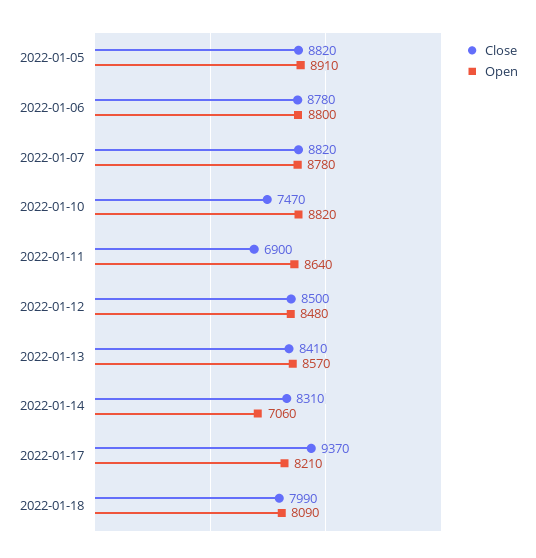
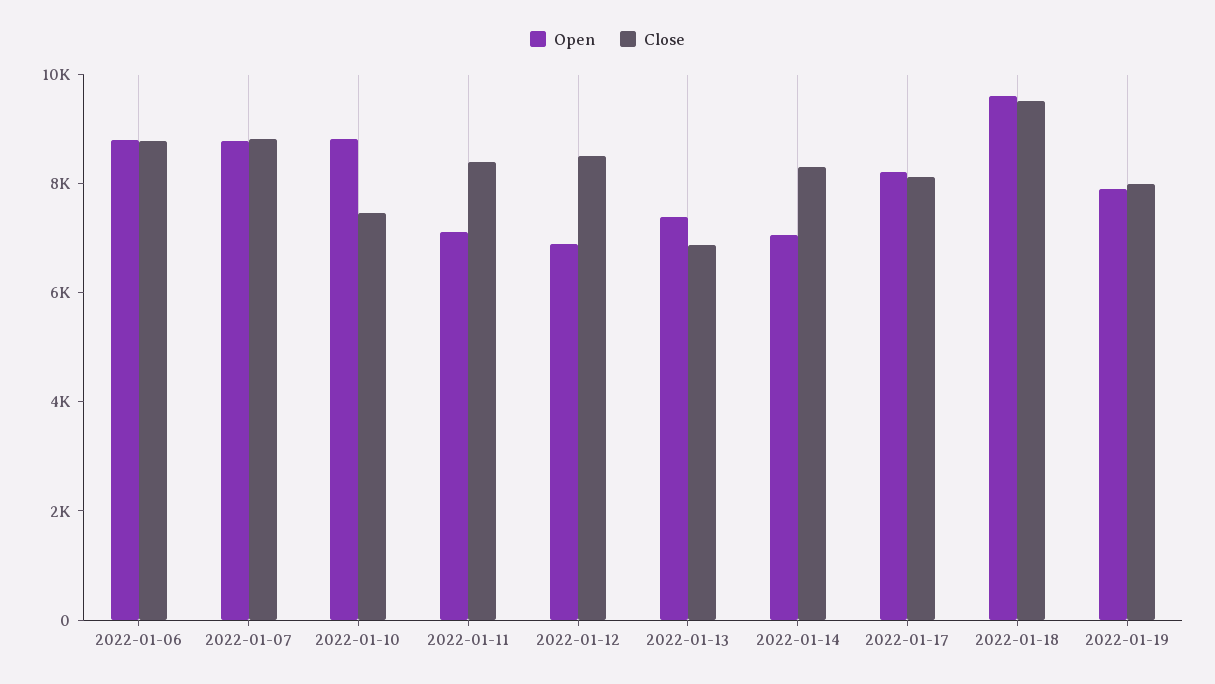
Close, 2022-01-05: 8820 -> none
Open, 2022-01-05: 8910 -> none
Close, 2022-01-11: 6900 -> 8500
Open, 2022-01-11: 8640 -> 7000
Open, 2022-01-12: 8480 -> 7000
Close, 2022-01-13: 8410 -> 7000
Open, 2022-01-13: 8570 -> 7500
Close, 2022-01-17: 9370 -> 8000
Close, 2022-01-18: 7990 -> 9500
Open, 2022-01-18: 8090 -> 9500
Open, 2022-01-19: none -> 8000
Close, 2022-01-19: none -> 8000

